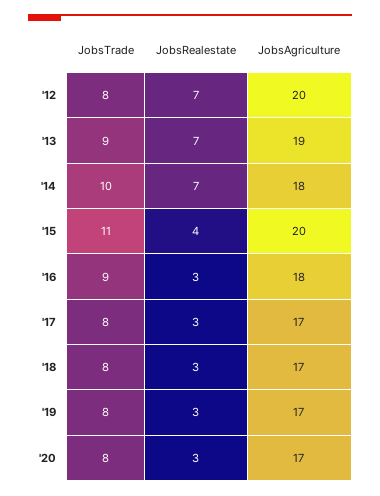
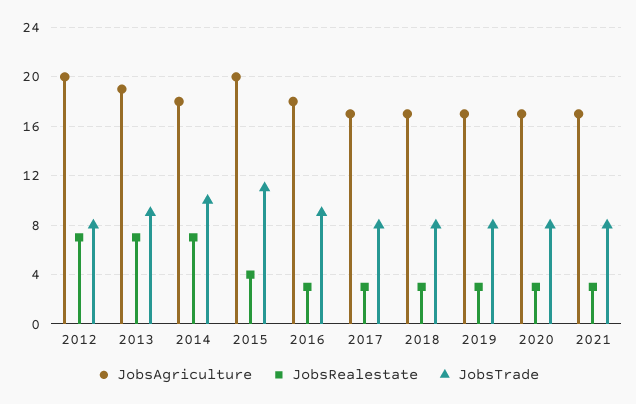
JobsAgriculture, 2021: none -> 17
JobsRealestate, 2021: none -> 3
JobsTrade, 2021: none -> 8

